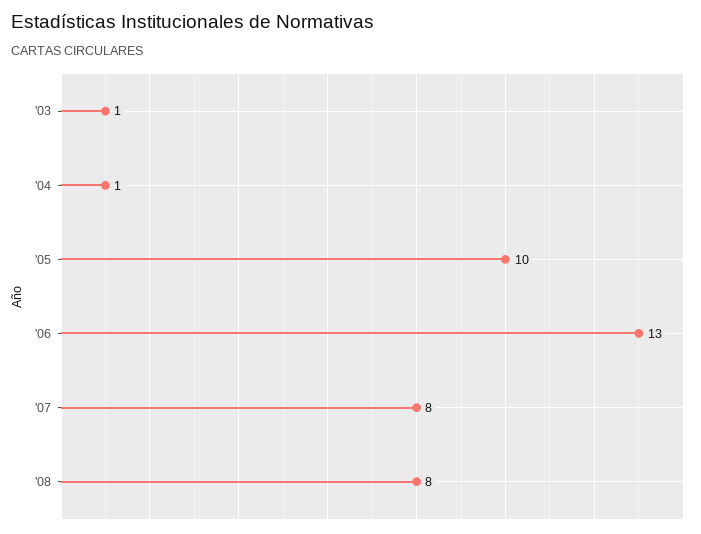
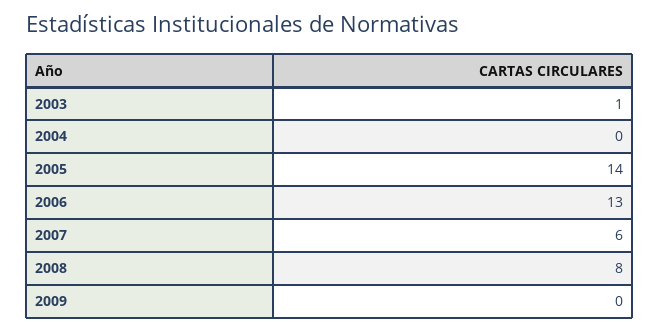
'04: 1 -> 0
'05: 10 -> 14
'07: 8 -> 6
2009: none -> 0

